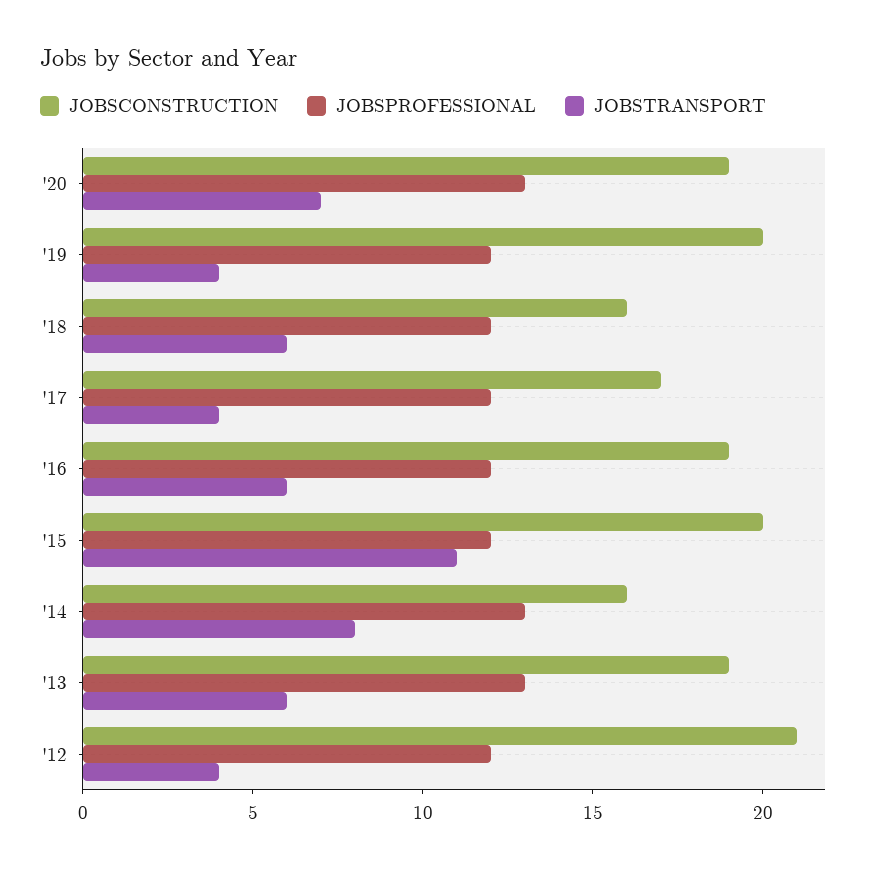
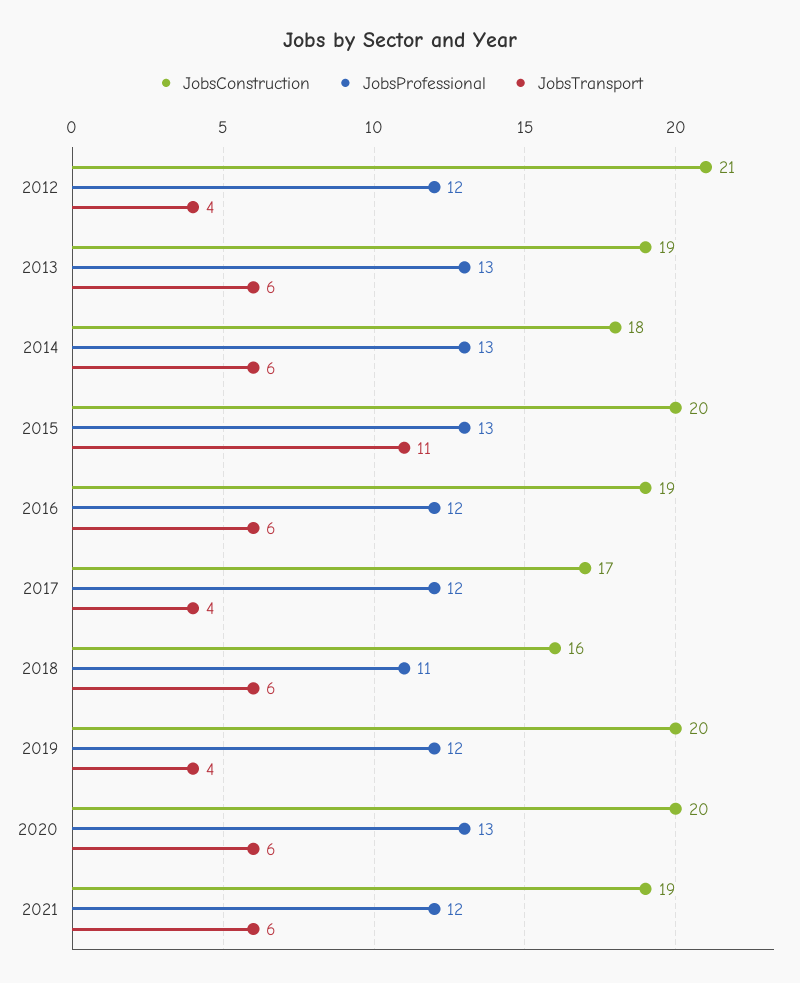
JOBSCONSTRUCTION, '20: 19 -> 20
JOBSTRANSPORT, '20: 7 -> 6
JOBSPROFESSIONAL, '18: 12 -> 11
JOBSPROFESSIONAL, '15: 12 -> 13
JOBSCONSTRUCTION, '14: 16 -> 18
JOBSTRANSPORT, '14: 8 -> 6
JOBSCONSTRUCTION, 2021: none -> 19
JOBSPROFESSIONAL, 2021: none -> 12
JOBSTRANSPORT, 2021: none -> 6

